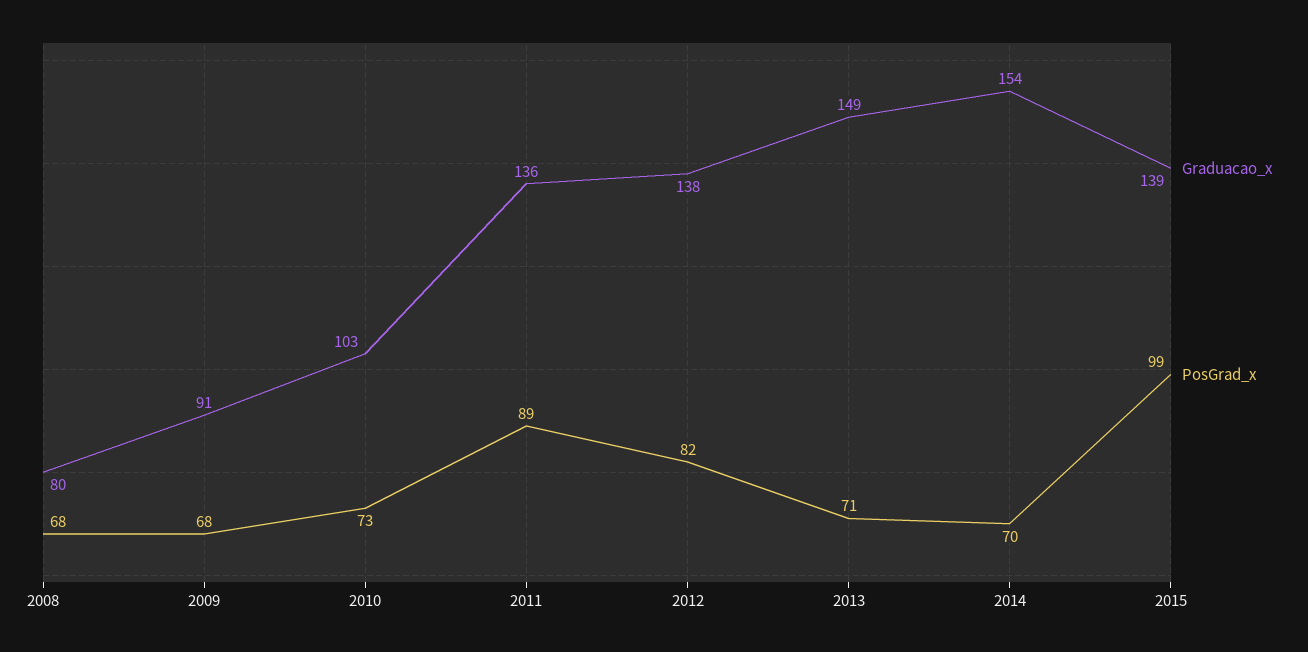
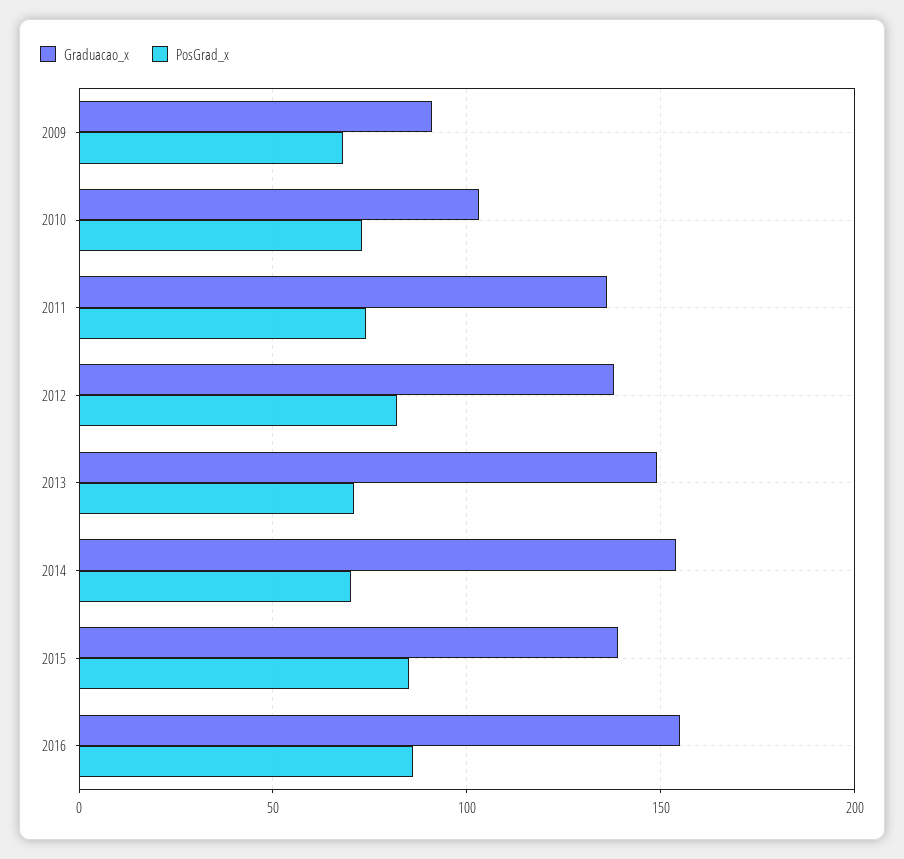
Graduacao_x, 2008: 80 -> none
PosGrad_x, 2008: 68 -> none
PosGrad_x, 2011: 89 -> 75
PosGrad_x, 2015: 99 -> 85
Graduacao_x, 2016: none -> 155
PosGrad_x, 2016: none -> 85

